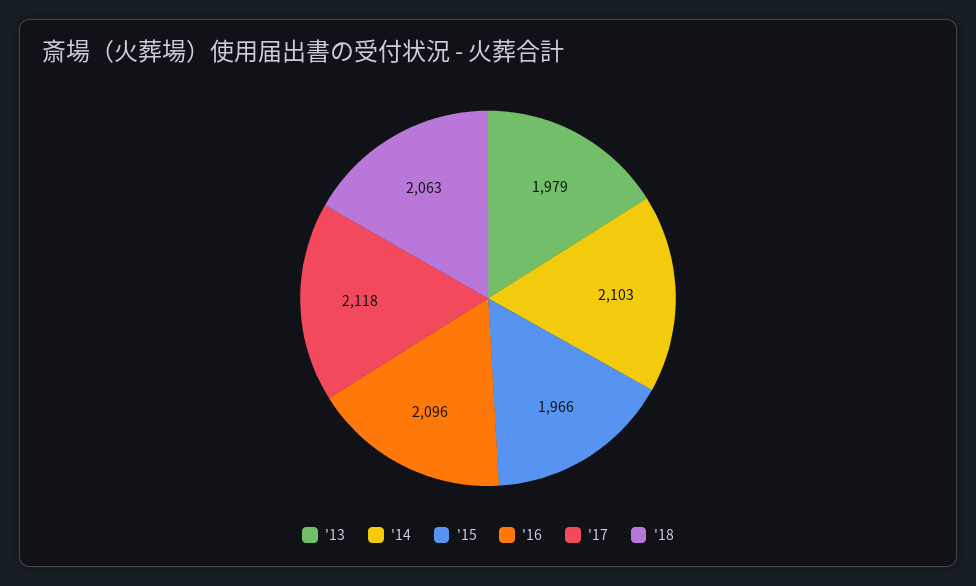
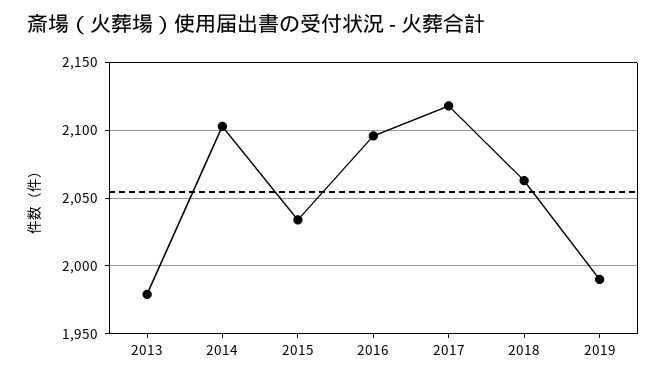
'15: 1966 -> 2035
2019: none -> 1990

